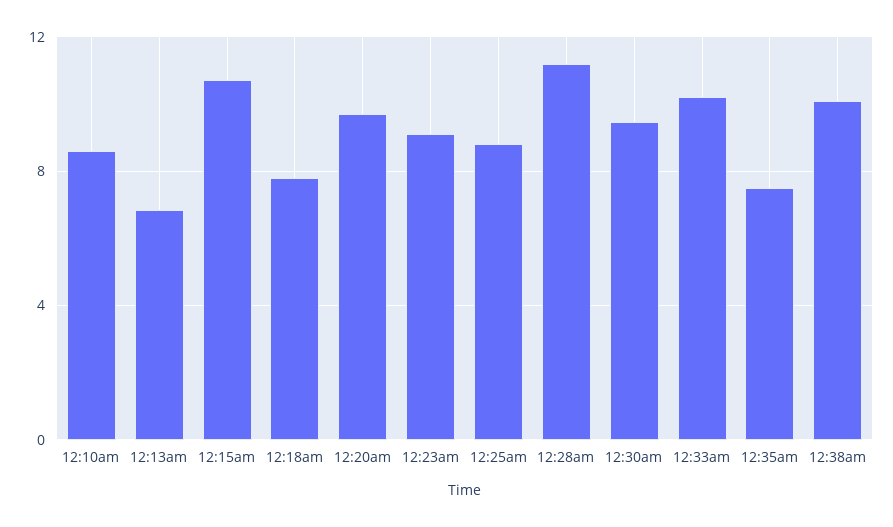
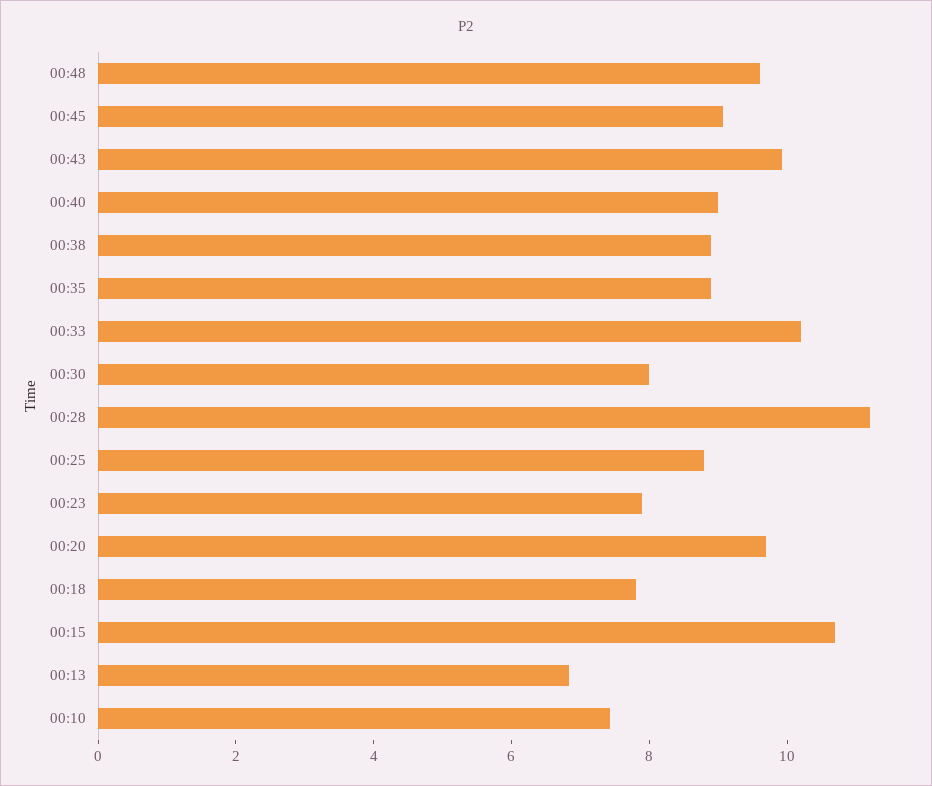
12:10am: 8.5 -> 7.5
12:23am: 9 -> 8
12:30am: 9.5 -> 8
12:35am: 7.5 -> 9
12:38am: 10 -> 9
00:48: none -> 9.5
00:45: none -> 9
00:43: none -> 10
00:40: none -> 9

